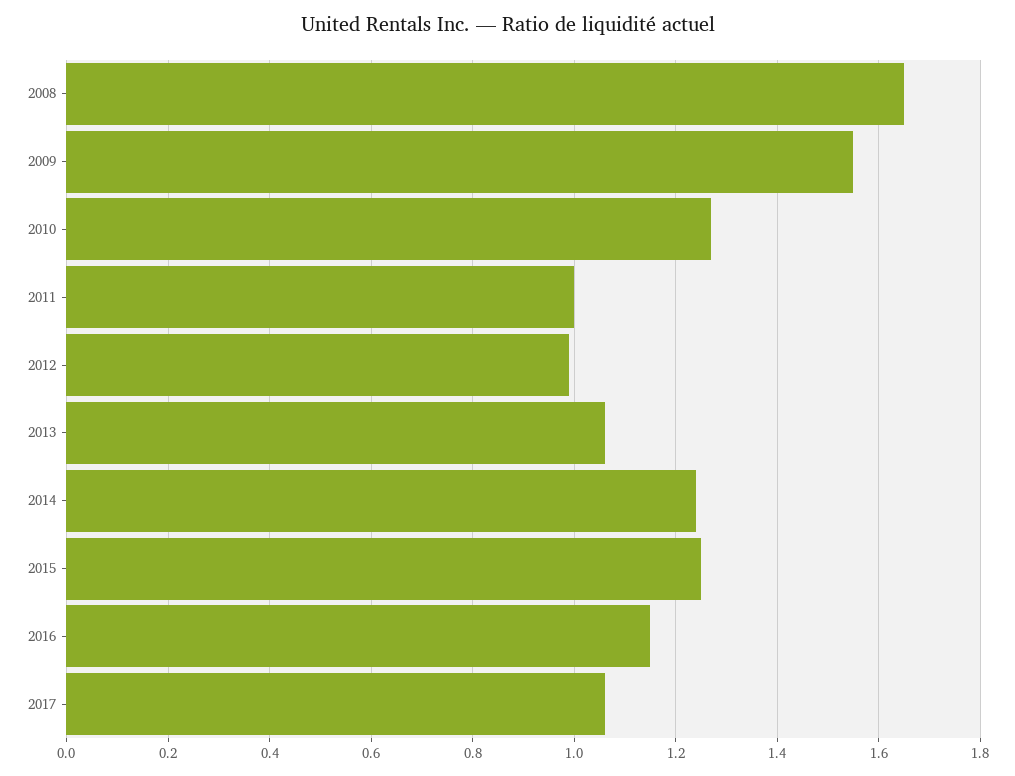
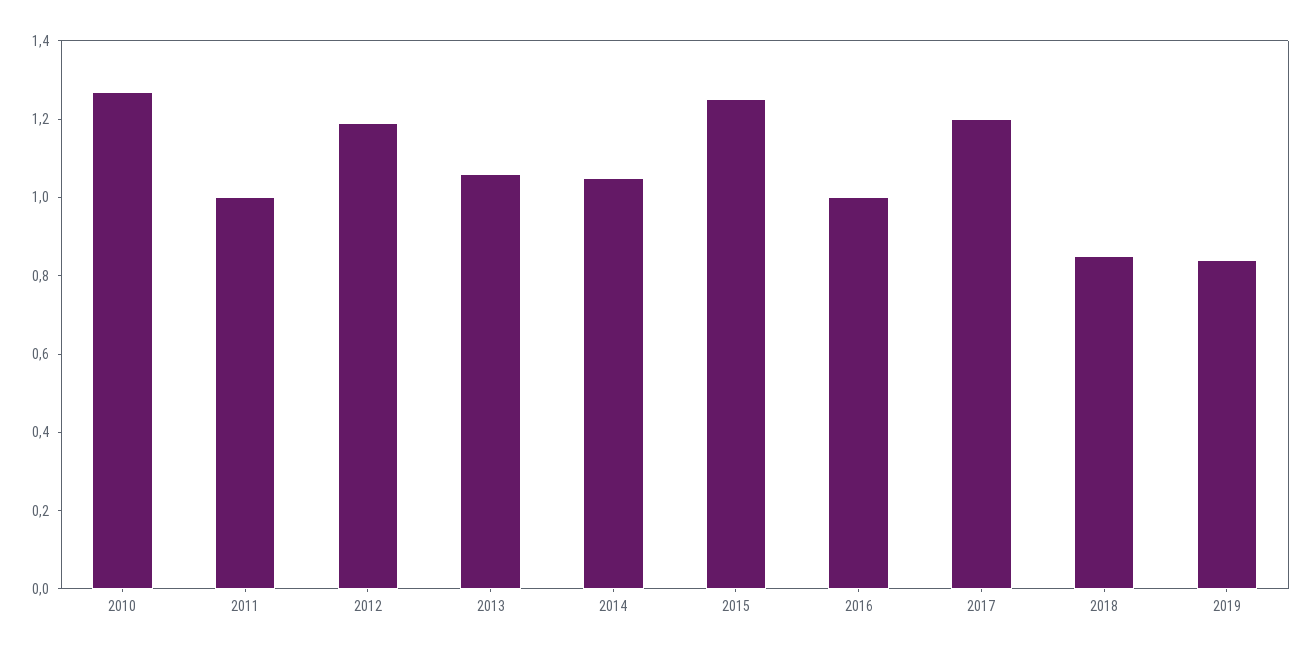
2008: 1.65 -> none
2009: 1.55 -> none
2012: 1 -> 1.2
2014: 1.25 -> 1.05
2016: 1.15 -> 1
2017: 1.05 -> 1.2
2018: none -> 0.85
2019: none -> 0.85

